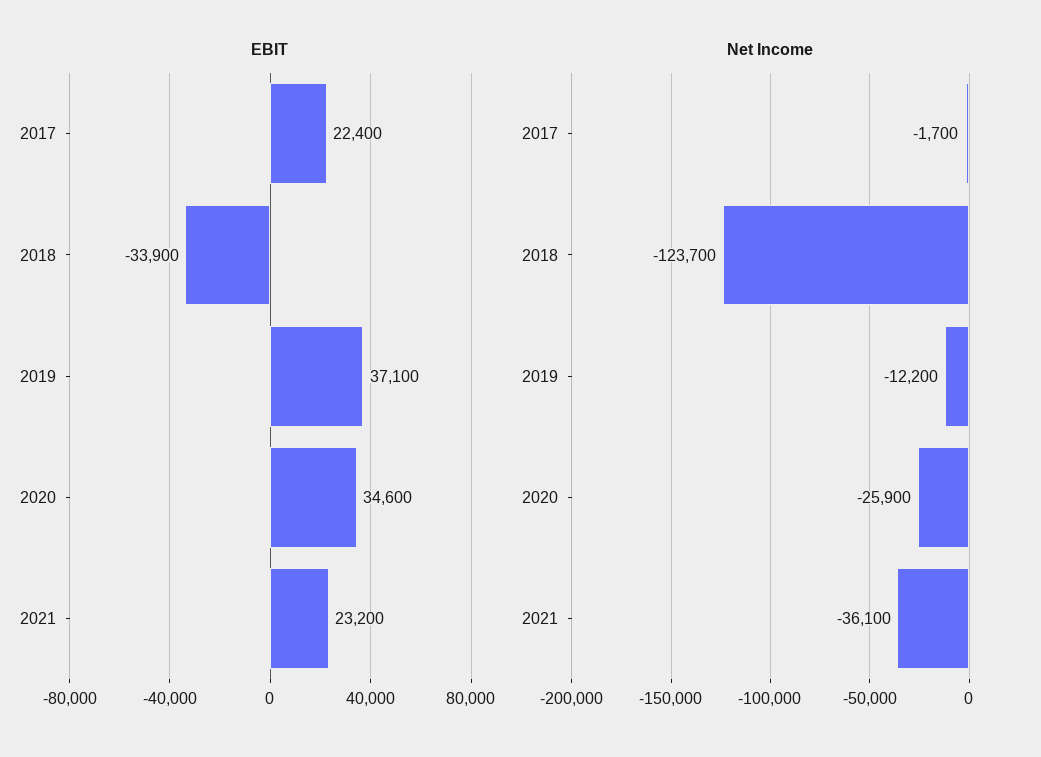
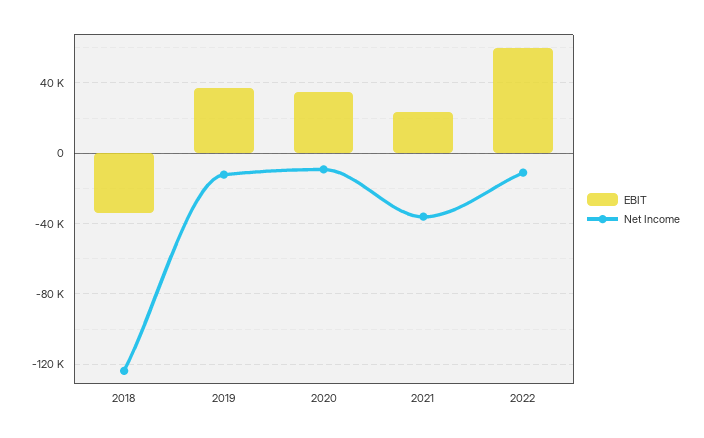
EBIT, 2017: 22400 -> none
Net Income, 2017: -1700 -> none
Net Income, 2020: -25900 -> -10000
EBIT, 2022: none -> 60000
Net Income, 2022: none -> -10000

